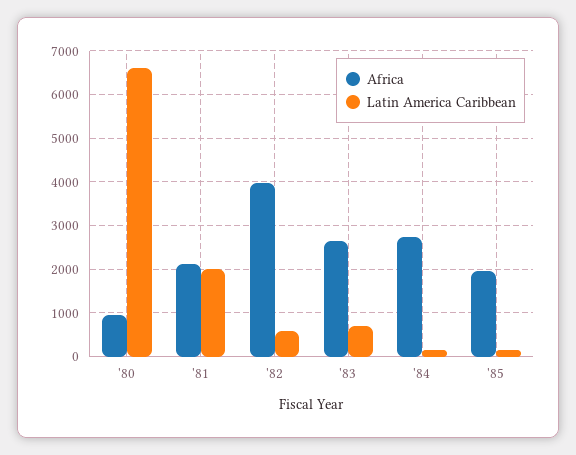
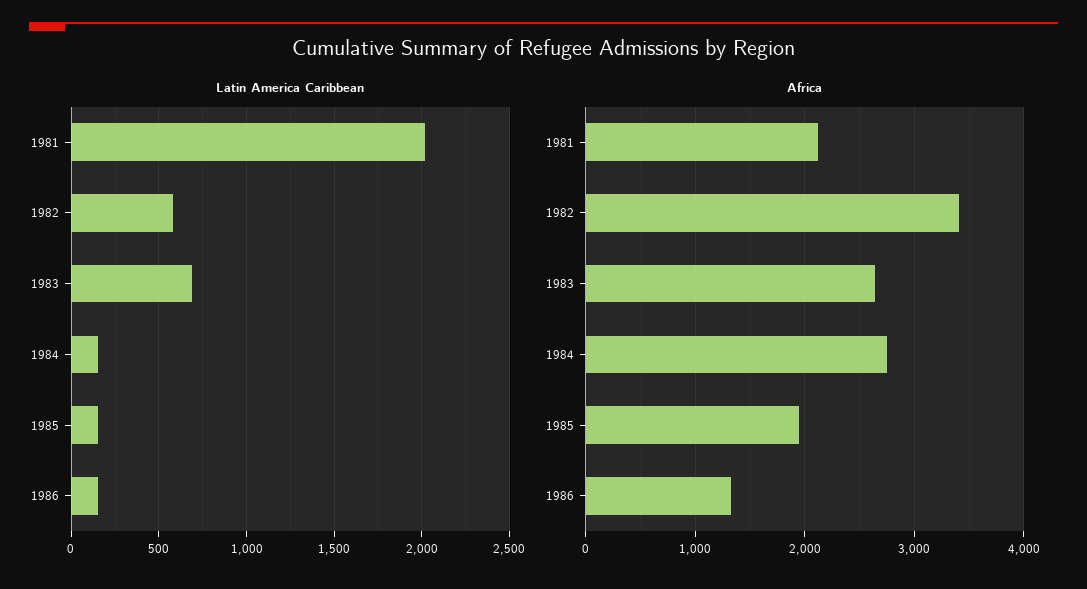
Africa, '80: 1000 -> none
Latin America Caribbean, '80: 6600 -> none
Africa, '82: 4000 -> 3400
Latin America Caribbean, 1986: none -> 150
Africa, 1986: none -> 1300

